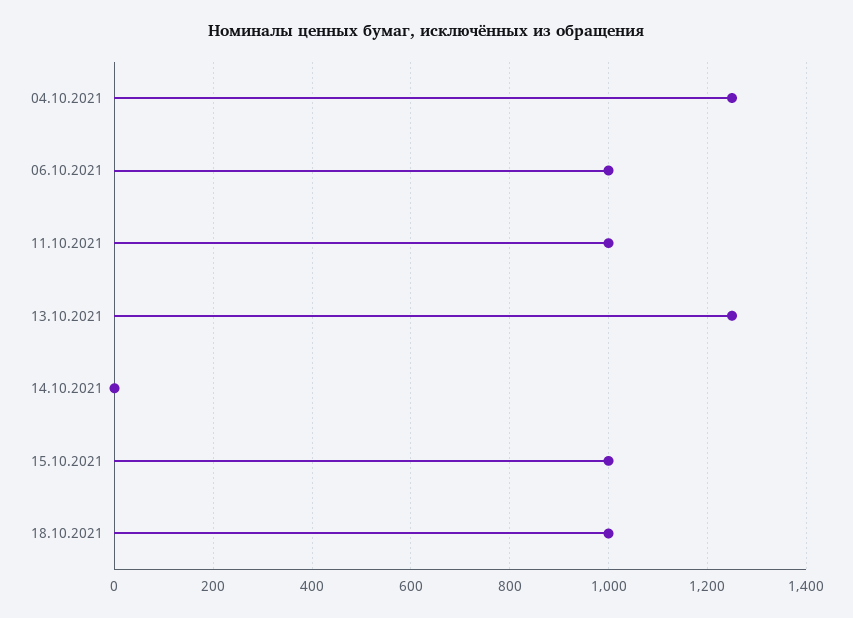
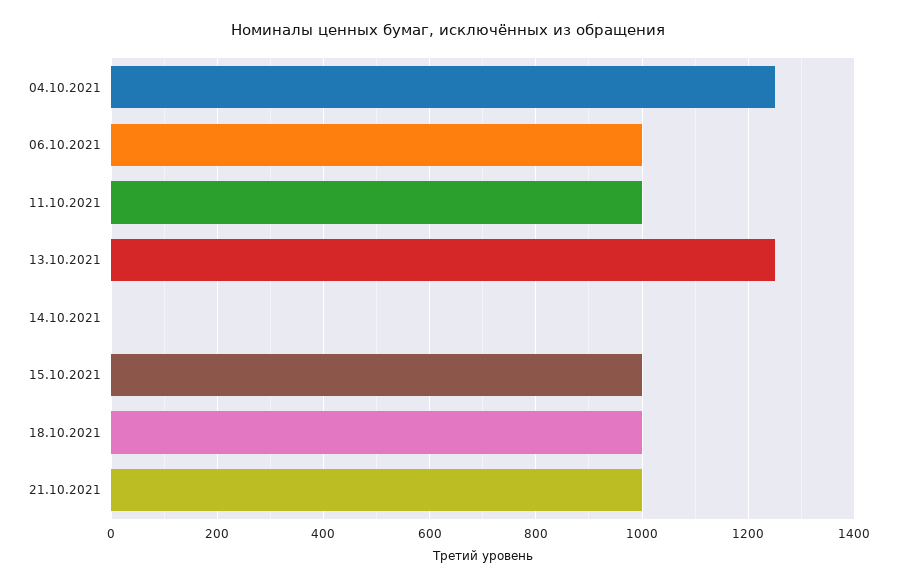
21.10.2021: none -> 1000

